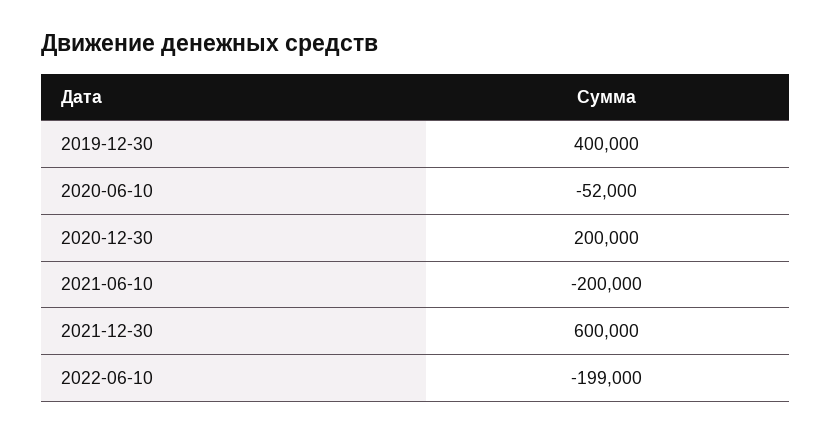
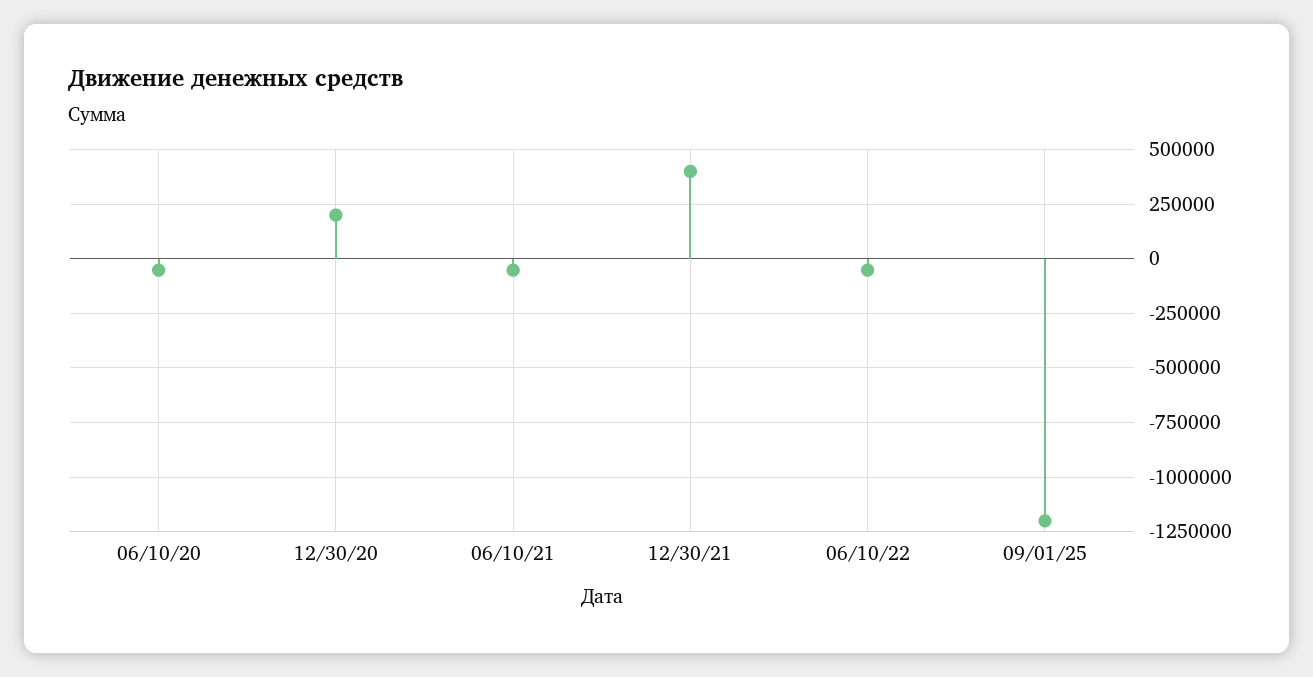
2019-12-30: 400000 -> none
2021-06-10: -200000 -> -50000
2021-12-30: 600000 -> 400000
2022-06-10: -199000 -> -50000
09/01/25: none -> -1200000

